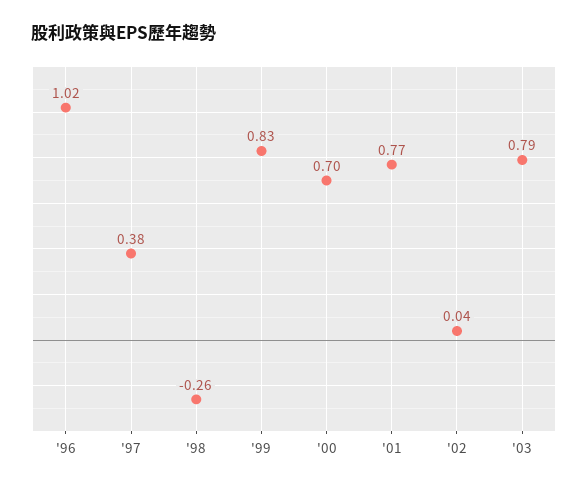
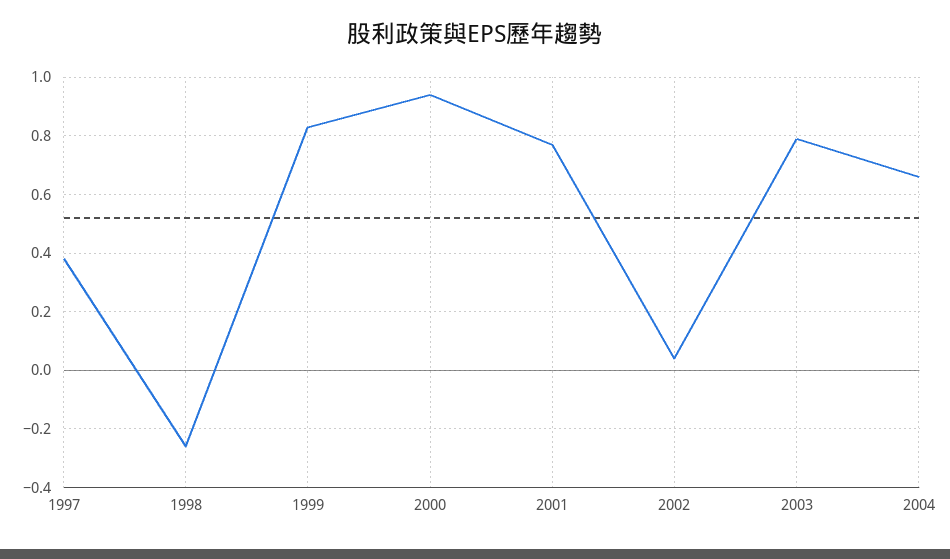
'96: 1.02 -> none
'00: 0.7 -> 0.95
2004: none -> 0.65

